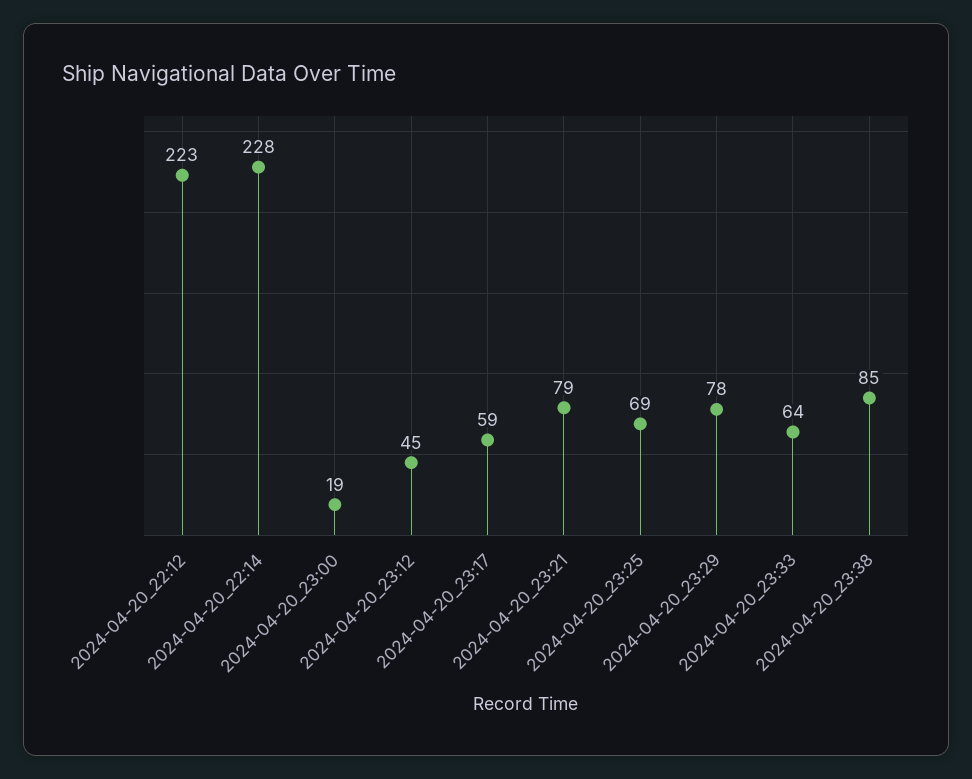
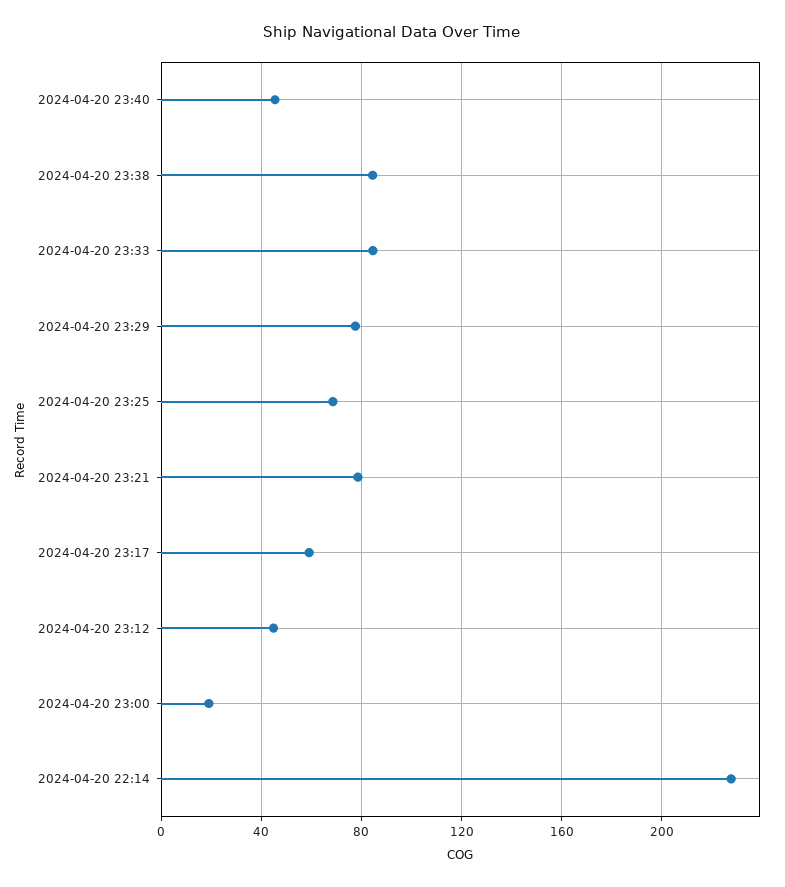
2024-04-20_22:12: 223 -> none
2024-04-20_23:33: 64 -> 85
2024-04-20 23:40: none -> 45

